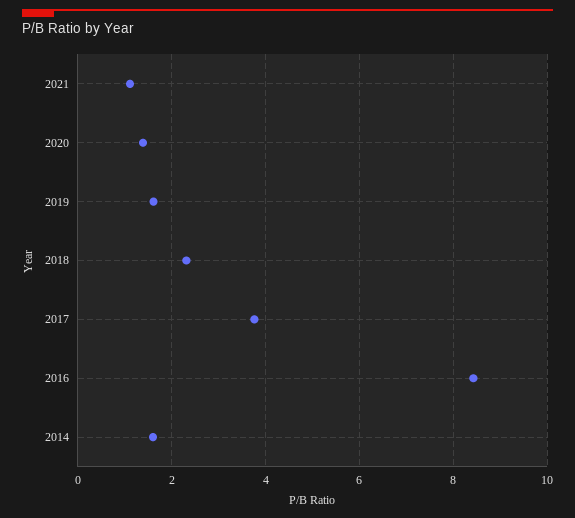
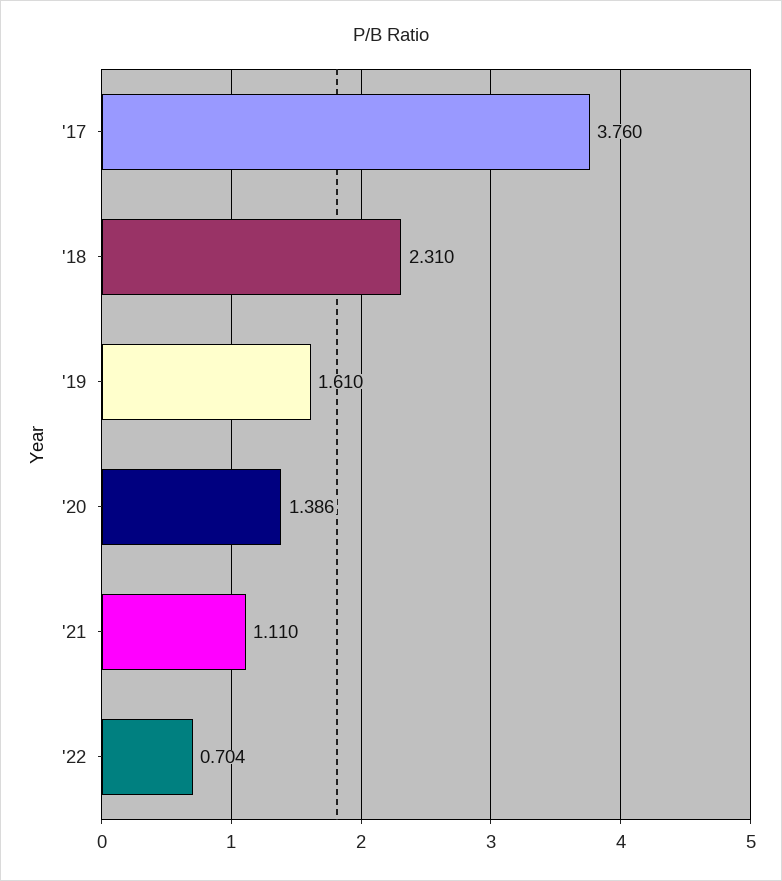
2016: 8.4 -> none
2014: 1.6 -> none
'22: none -> 0.704

